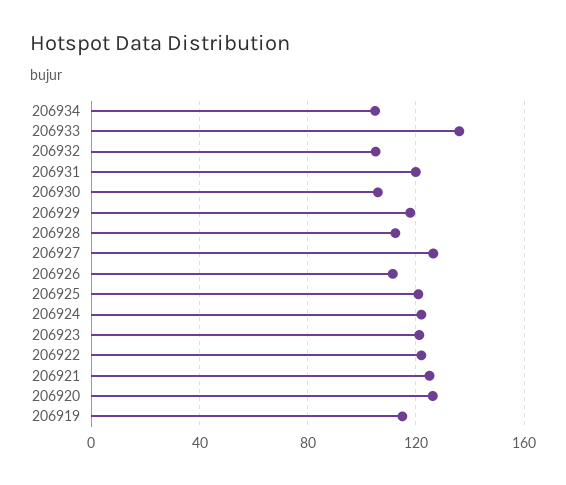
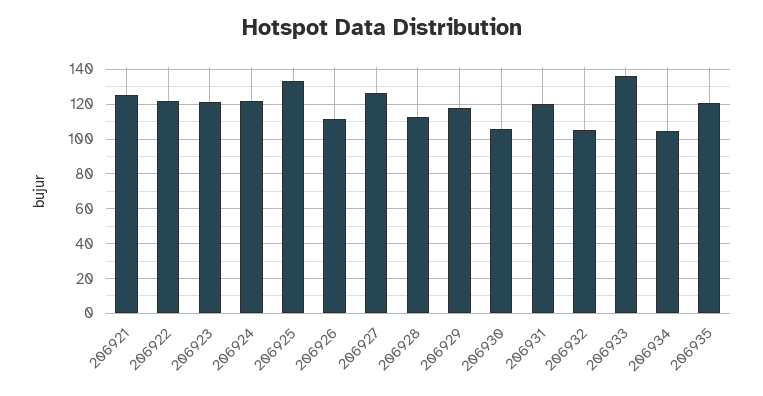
206925: 120 -> 135
206920: 125 -> none
206919: 115 -> none
206935: none -> 120

